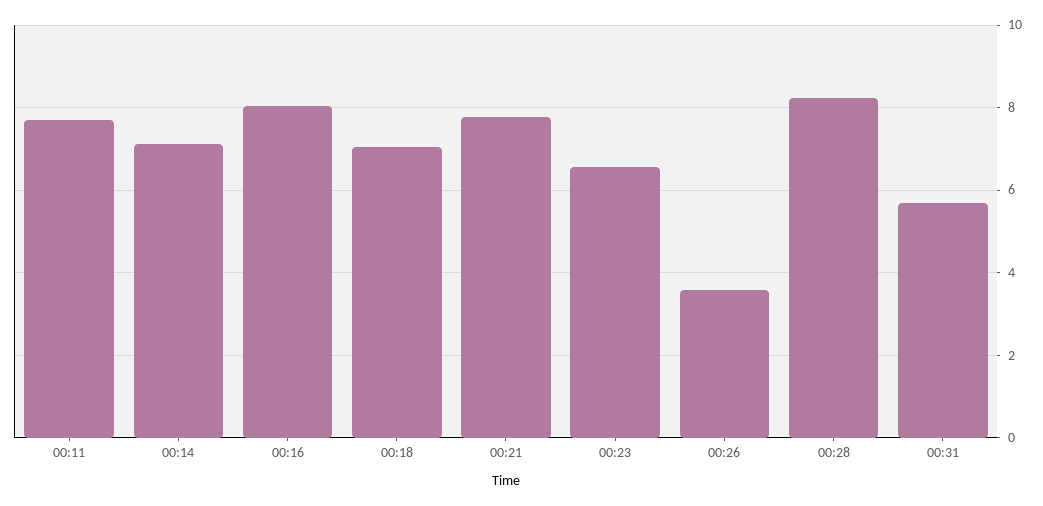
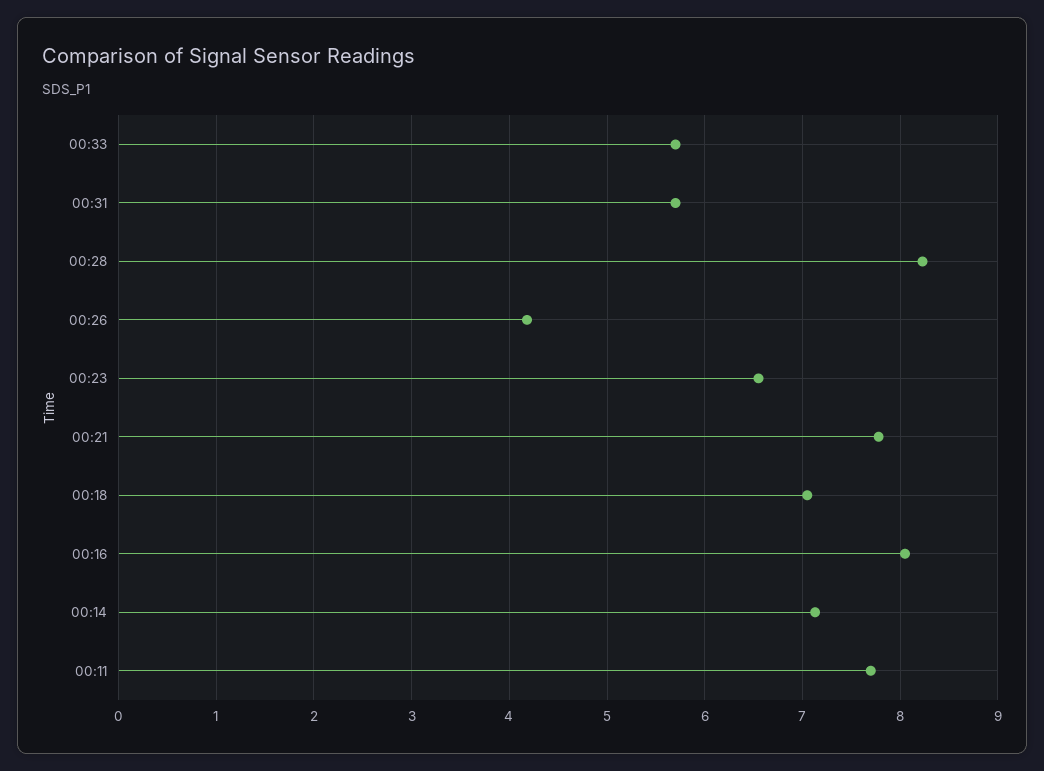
00:26: 3.6 -> 4.2
00:33: none -> 5.7

